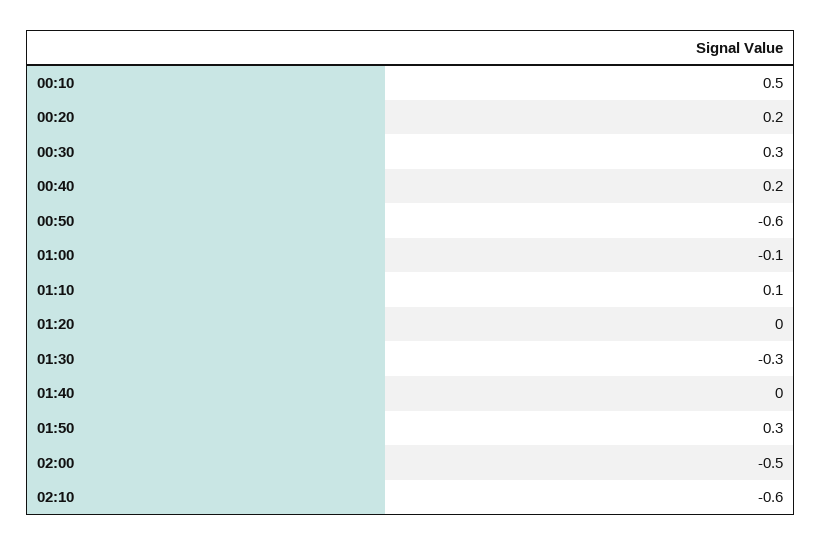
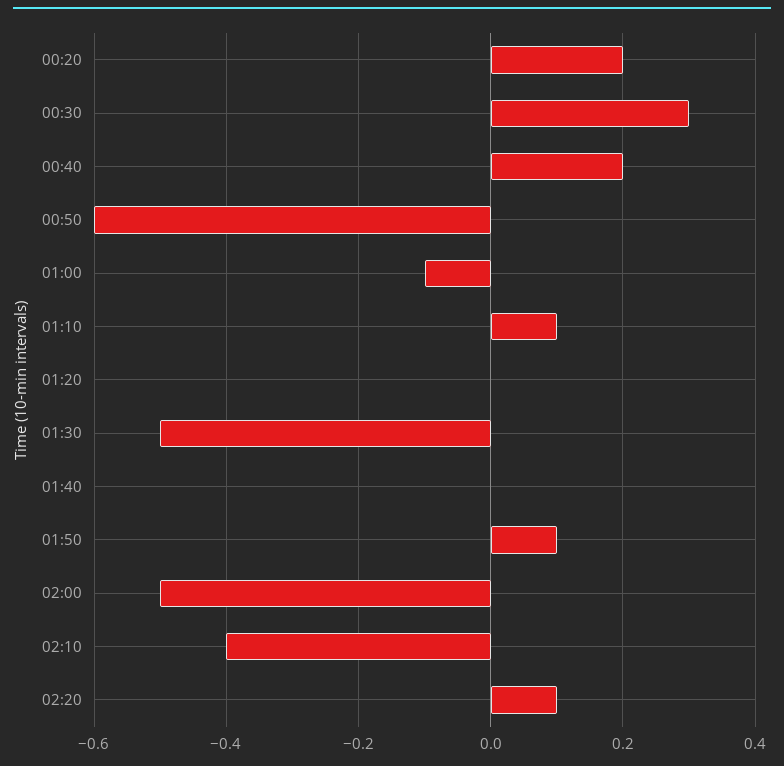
00:10: 0.5 -> none
01:30: -0.3 -> -0.5
01:50: 0.3 -> 0.1
02:10: -0.6 -> -0.4
02:20: none -> 0.1

